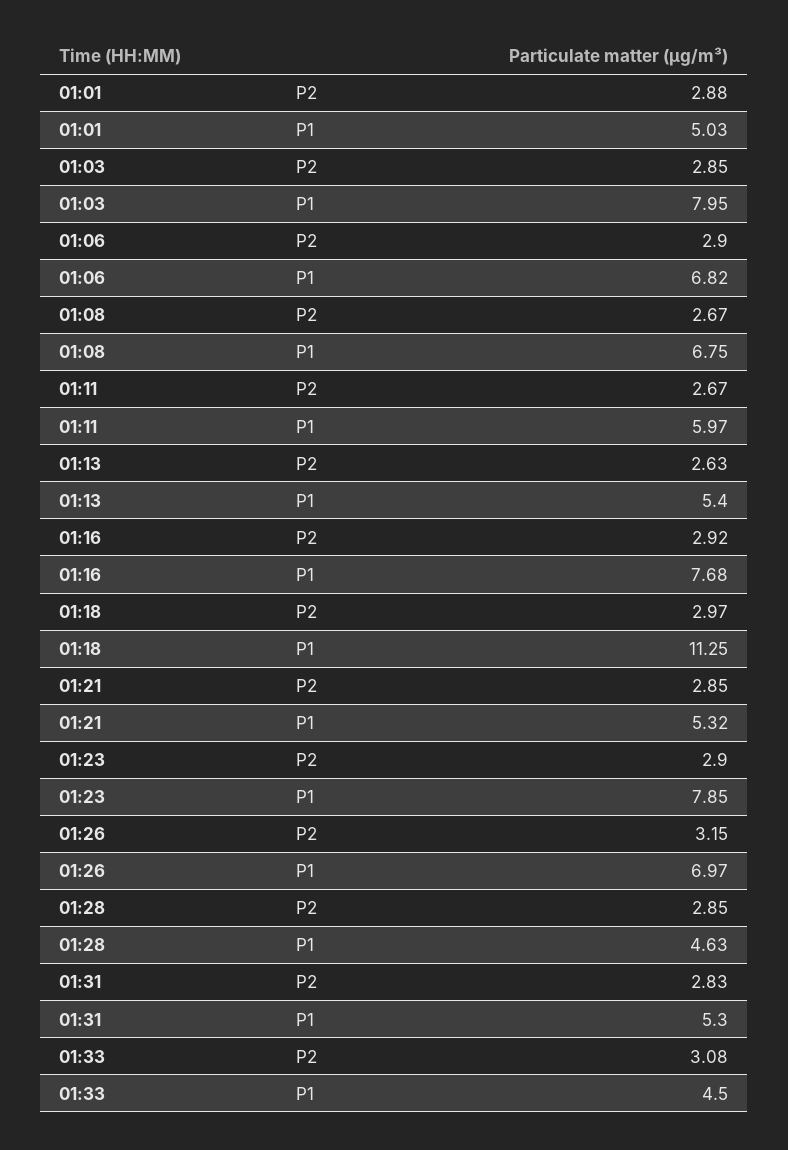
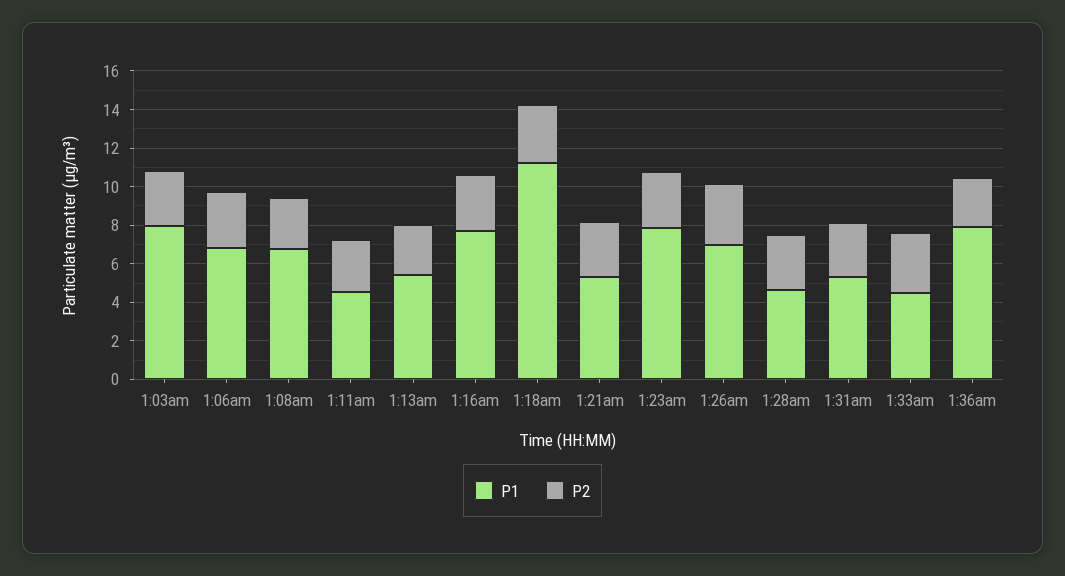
P2, 01:01: 2.88 -> none
P1, 01:01: 5.03 -> none
P1, 01:11: 5.97 -> 4.5
P1, 1:36am: none -> 8
P2, 1:36am: none -> 2.5

